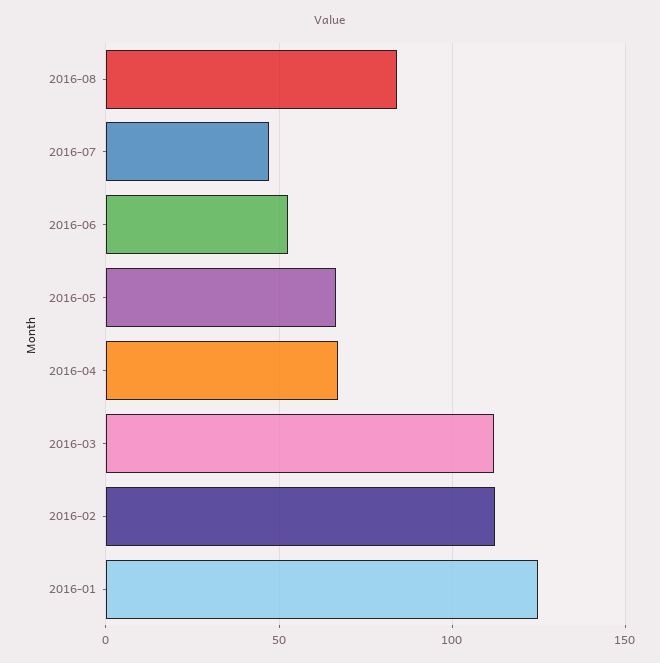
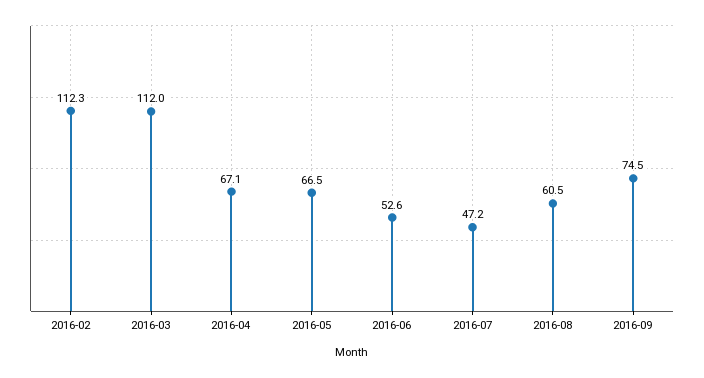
2016-08: 85 -> 60.5
2016-01: 125 -> none
2016-09: none -> 74.5

